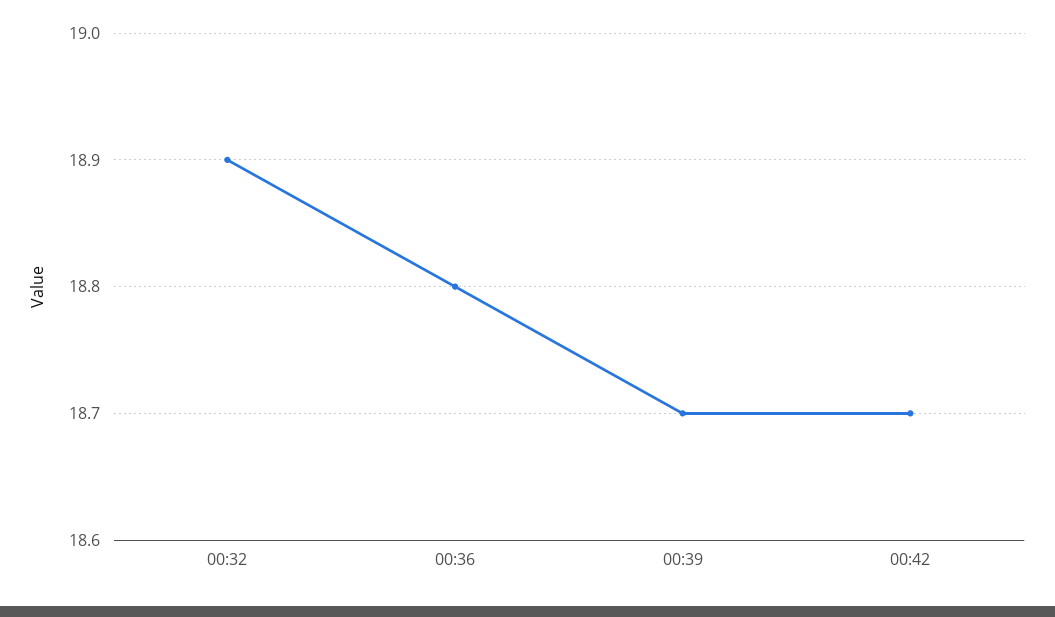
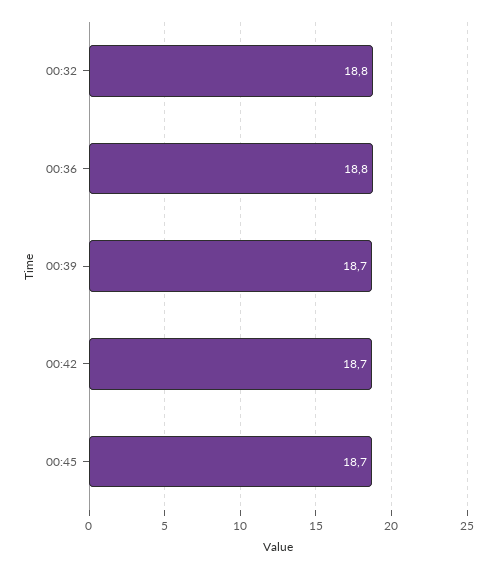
00:32: 18.9 -> 18.8
00:45: none -> 18.7

